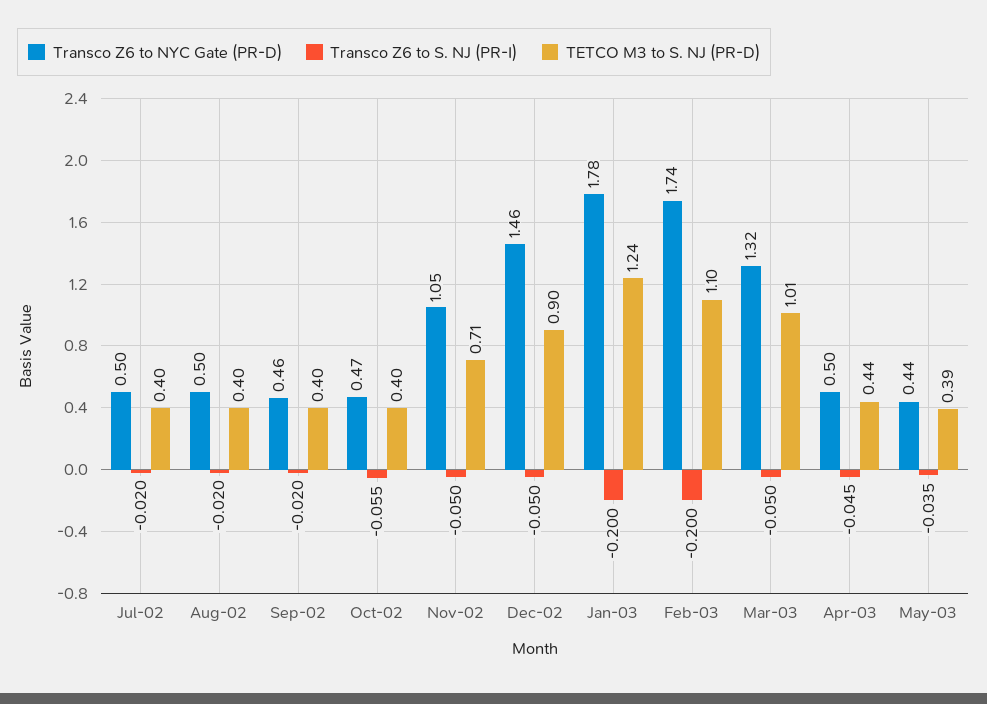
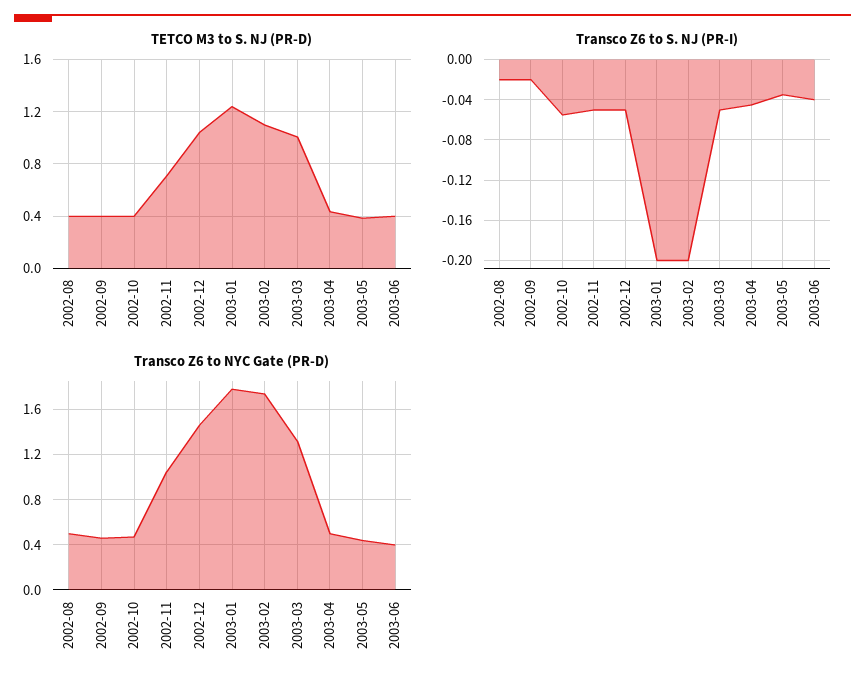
Transco Z6 to NYC Gate (PR-D), Jul-02: 0.5 -> none
Transco Z6 to S. NJ (PR-I), Jul-02: -0.02 -> none
TETCO M3 to S. NJ (PR-D), Jul-02: 0.4 -> none
TETCO M3 to S. NJ (PR-D), Dec-02: 0.9 -> 1.05
TETCO M3 to S. NJ (PR-D), 2003-06: none -> 0.4
Transco Z6 to S. NJ (PR-I), 2003-06: none -> -0.04
Transco Z6 to NYC Gate (PR-D), 2003-06: none -> 0.4

